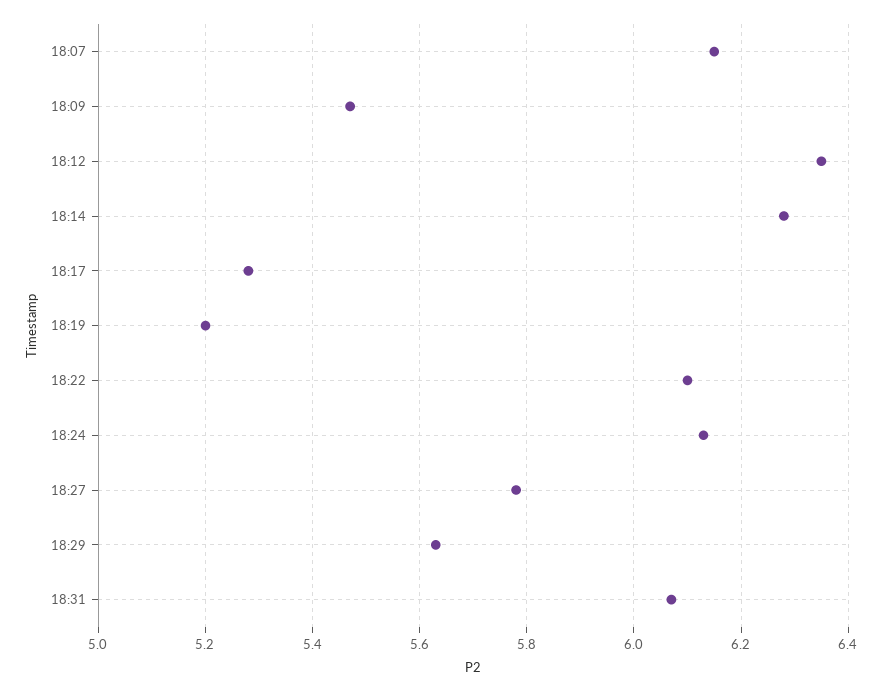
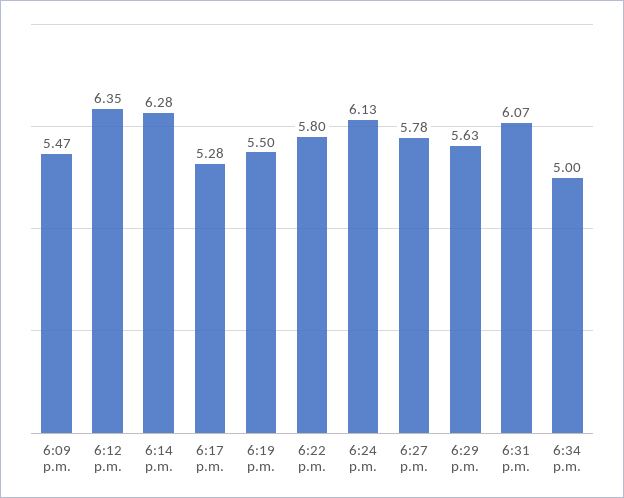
18:07: 6.15 -> none
18:19: 5.2 -> 5.5
18:22: 6.1 -> 5.8
6:34 p.m.: none -> 5

